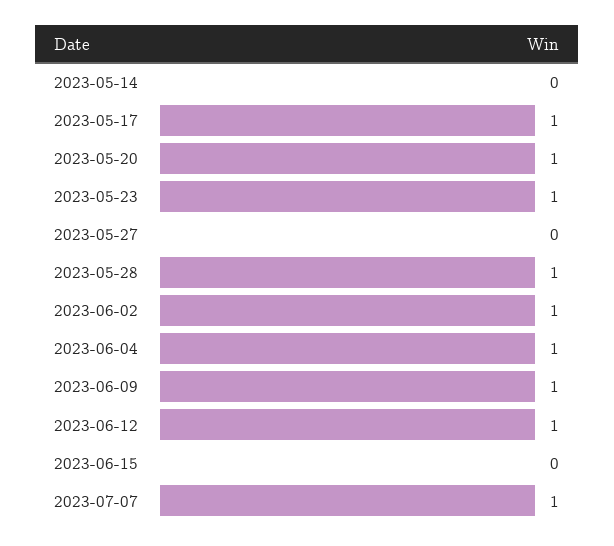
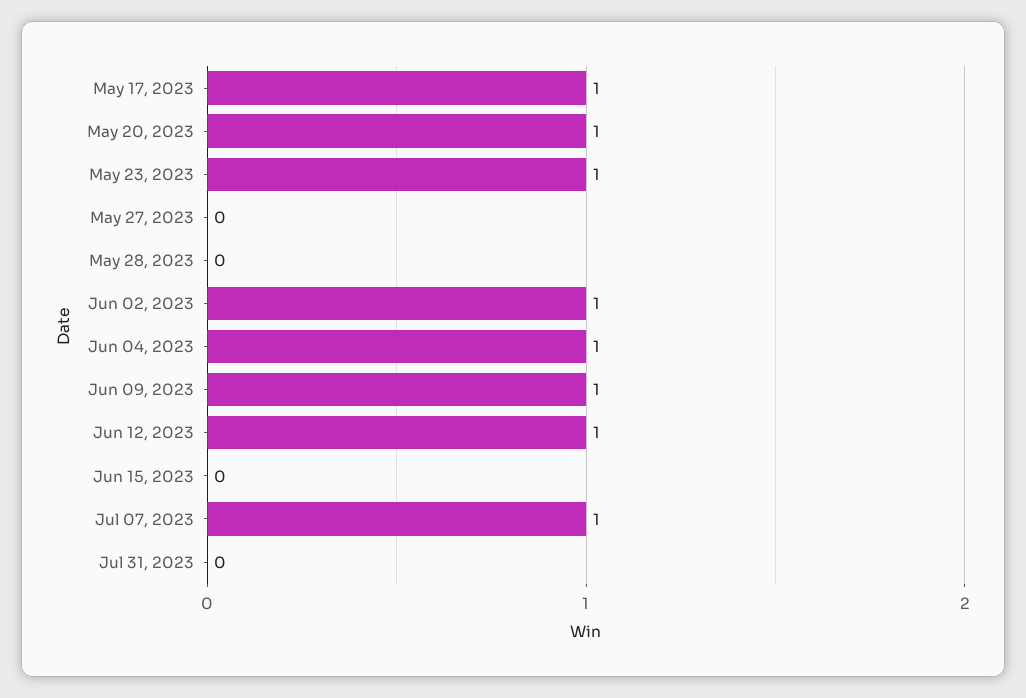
2023-05-14: 0 -> none
2023-05-28: 1 -> 0
Jul 31, 2023: none -> 0

